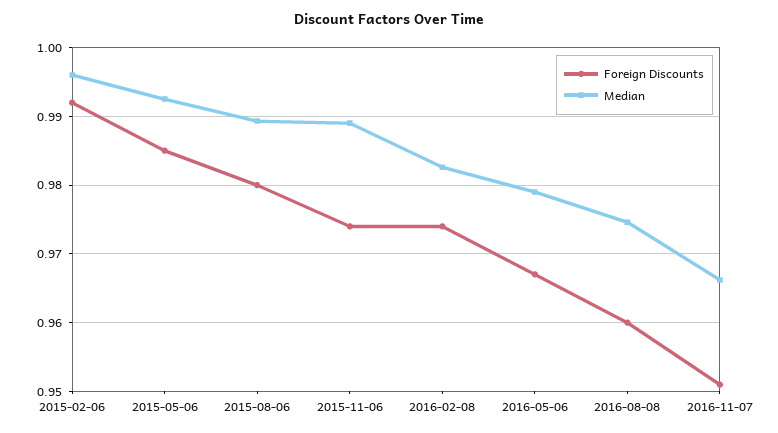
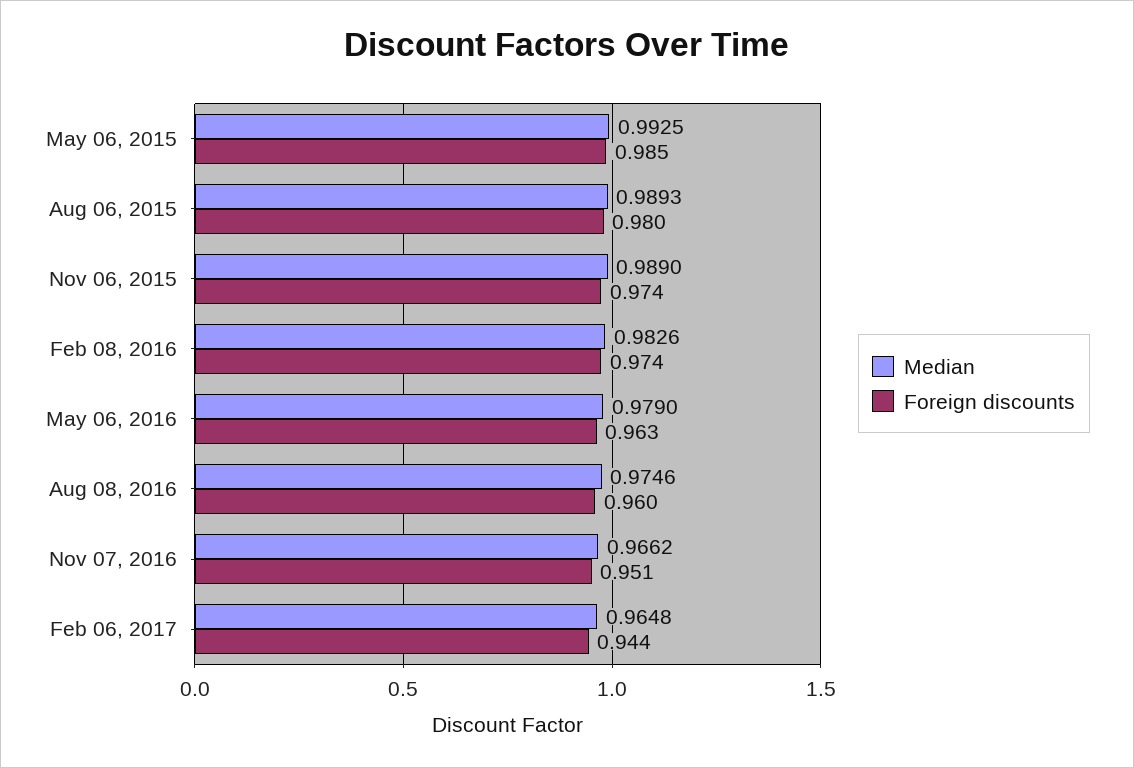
Foreign Discounts, 2015-02-06: 0.992 -> none
Median, 2015-02-06: 0.996 -> none
Foreign Discounts, 2016-05-06: 0.967 -> 0.963
Median, Feb 06, 2017: none -> 0.9648
Foreign Discounts, Feb 06, 2017: none -> 0.944

